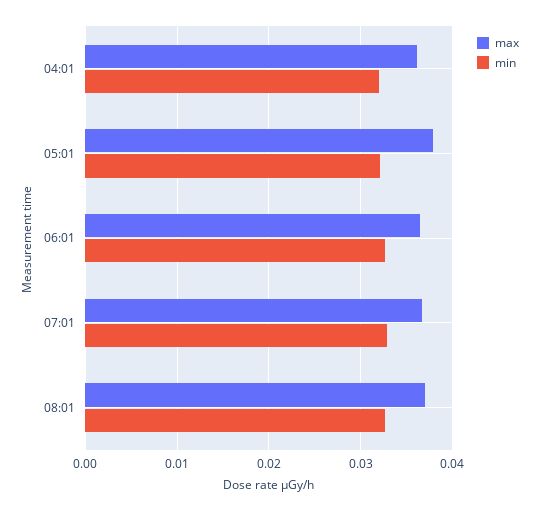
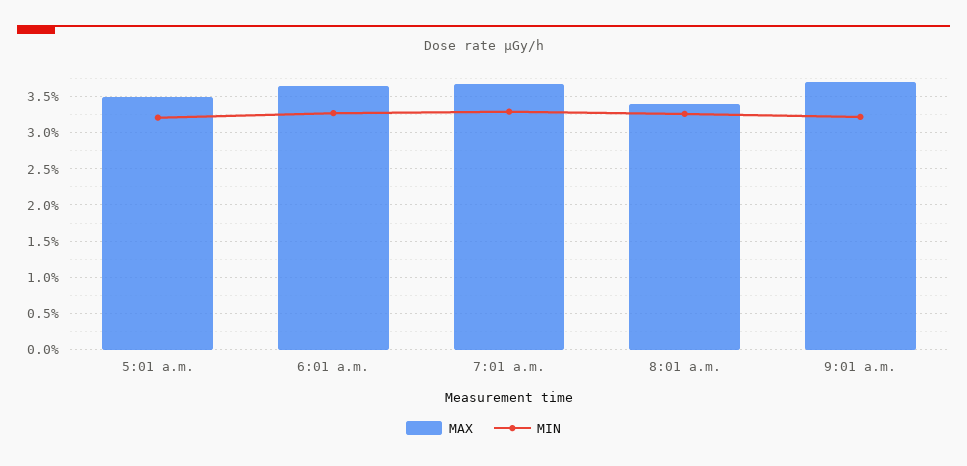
max, 04:01: 0.036 -> none
min, 04:01: 0.032 -> none
max, 05:01: 0.038 -> 0.035
max, 08:01: 0.037 -> 0.034
max, 9:01 a.m.: none -> 0.037
min, 9:01 a.m.: none -> 0.032

